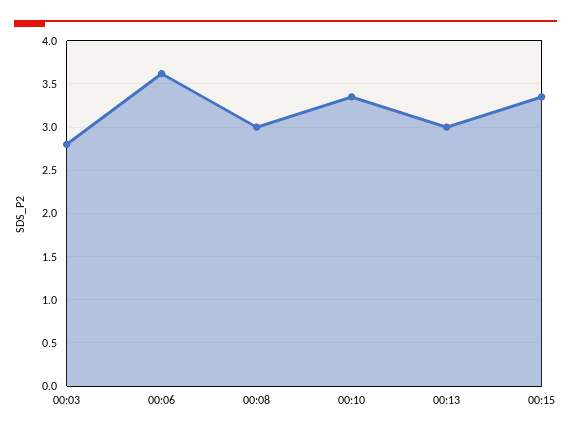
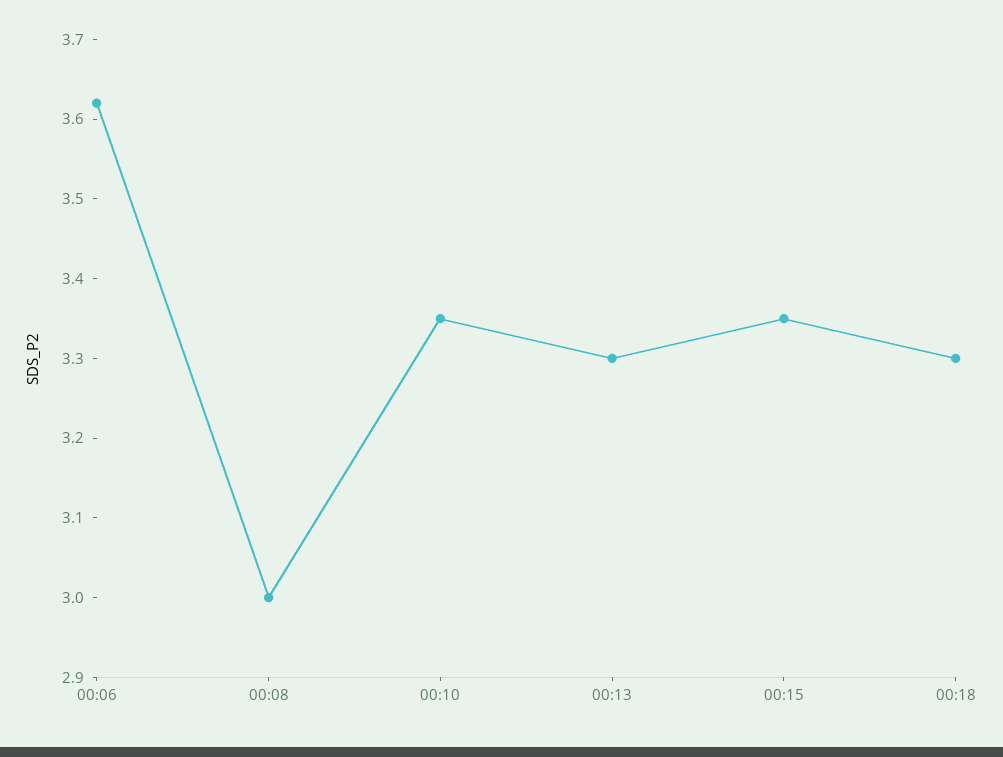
00:03: 2.8 -> none
00:13: 3 -> 3.3
00:18: none -> 3.3

